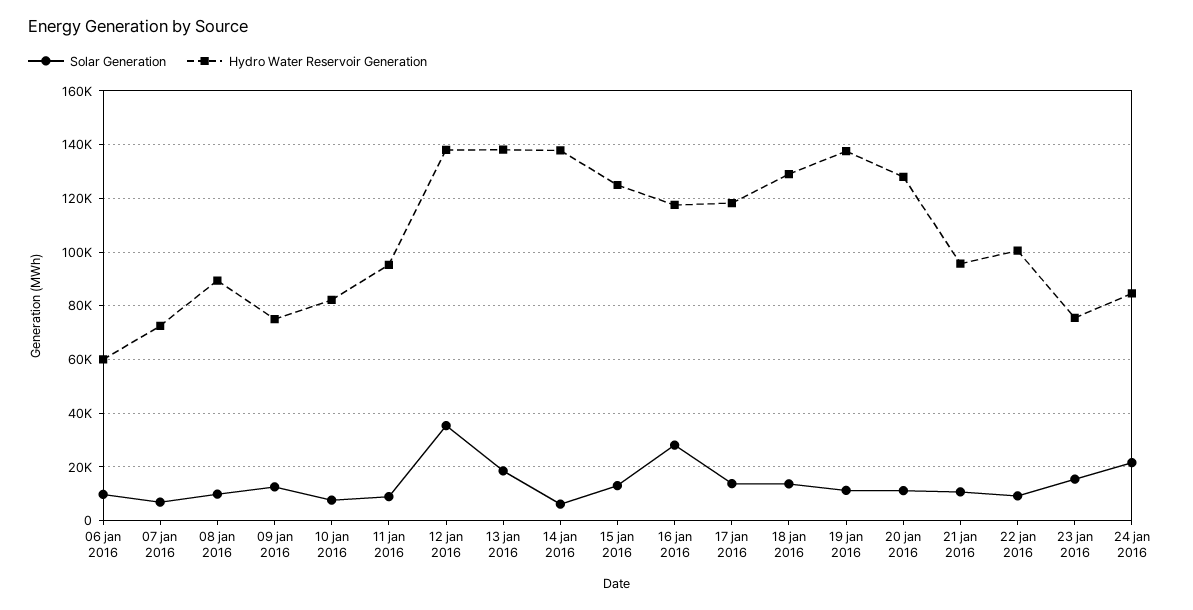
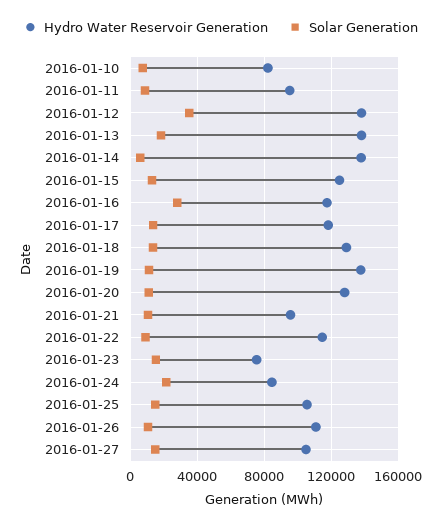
Solar Generation, 06 jan 2016: 10000 -> none
Hydro Water Reservoir Generation, 06 jan 2016: 60000 -> none
Solar Generation, 07 jan 2016: 7500 -> none
Hydro Water Reservoir Generation, 07 jan 2016: 72500 -> none
Solar Generation, 08 jan 2016: 10000 -> none
Hydro Water Reservoir Generation, 08 jan 2016: 90000 -> none
Solar Generation, 09 jan 2016: 12500 -> none
Hydro Water Reservoir Generation, 09 jan 2016: 75000 -> none
Hydro Water Reservoir Generation, 22 jan 2016: 100000 -> 115000
Hydro Water Reservoir Generation, 2016-01-25: none -> 105000
Solar Generation, 2016-01-25: none -> 15000
Hydro Water Reservoir Generation, 2016-01-26: none -> 110000
Solar Generation, 2016-01-26: none -> 10000
Hydro Water Reservoir Generation, 2016-01-27: none -> 105000
Solar Generation, 2016-01-27: none -> 15000

